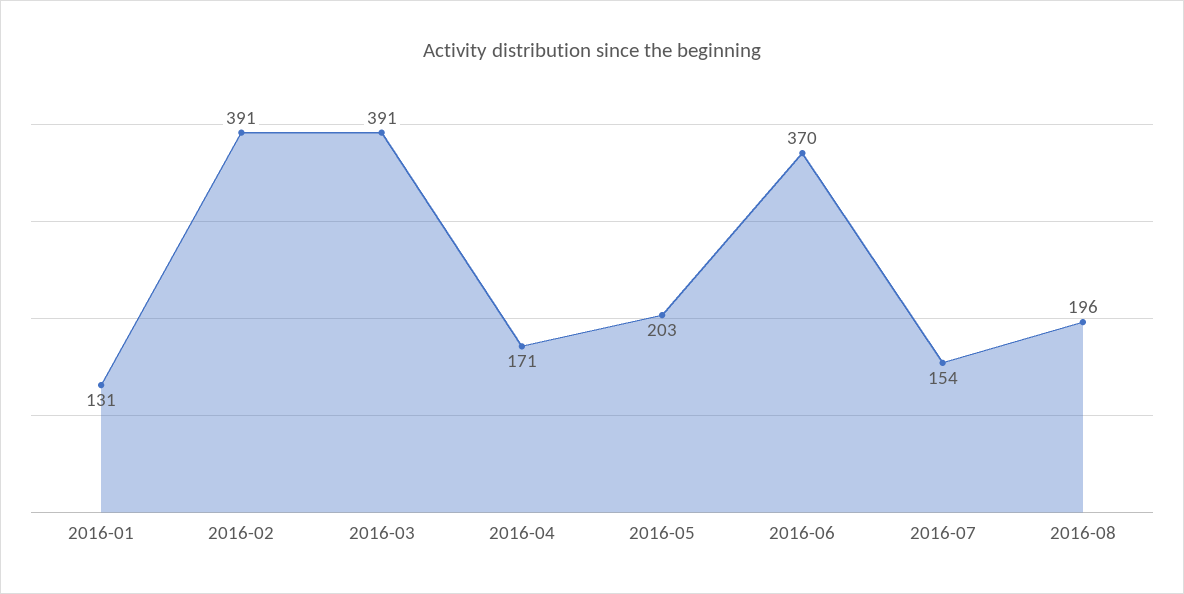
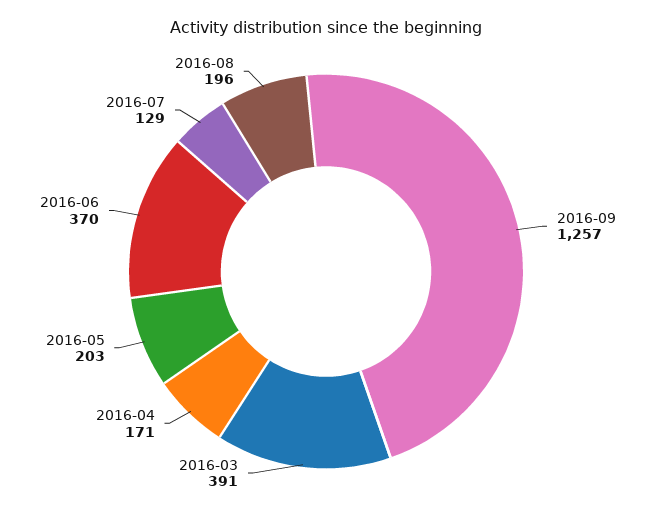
2016-01: 131 -> none
2016-02: 391 -> none
2016-07: 154 -> 129
2016-09: none -> 1257

